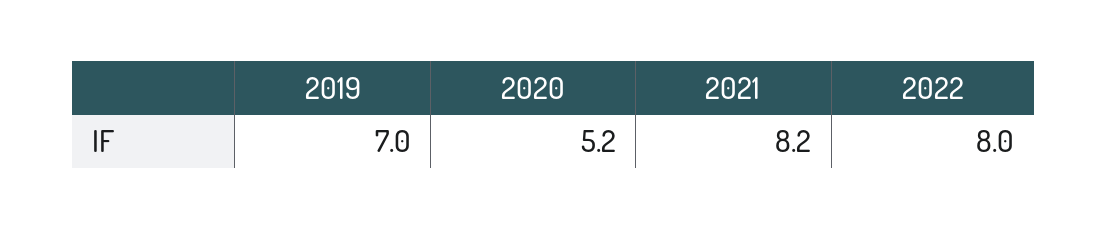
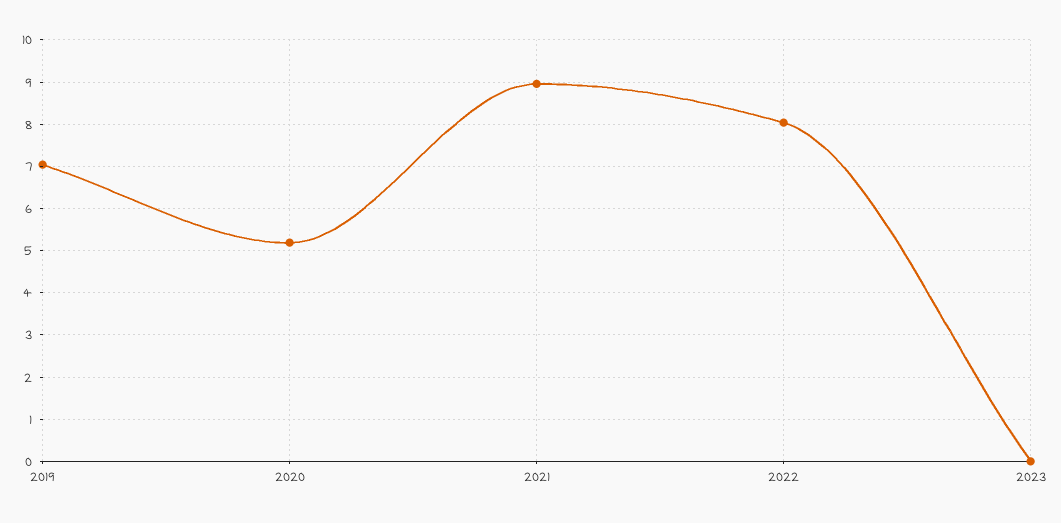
2021: 8.2 -> 9
2023: none -> 0

